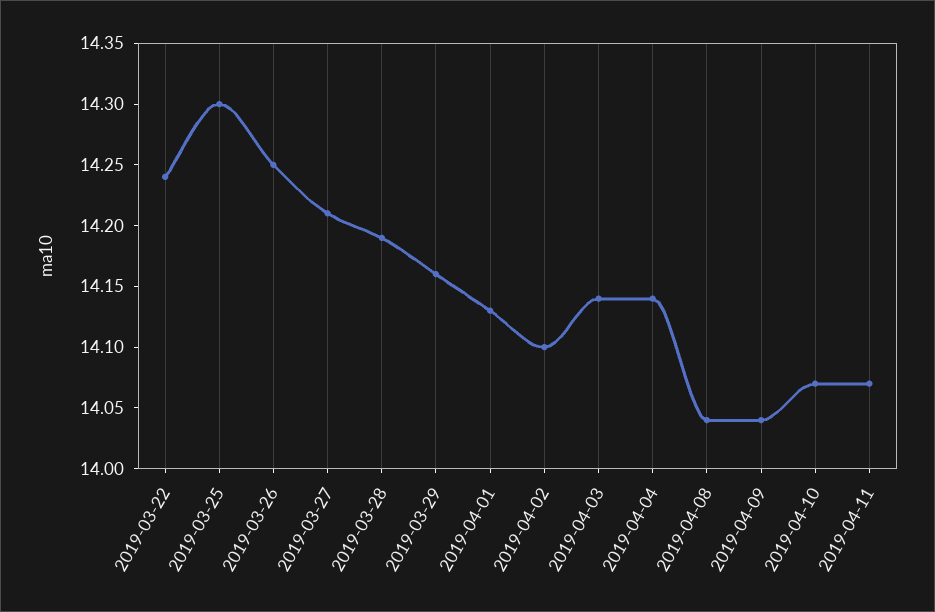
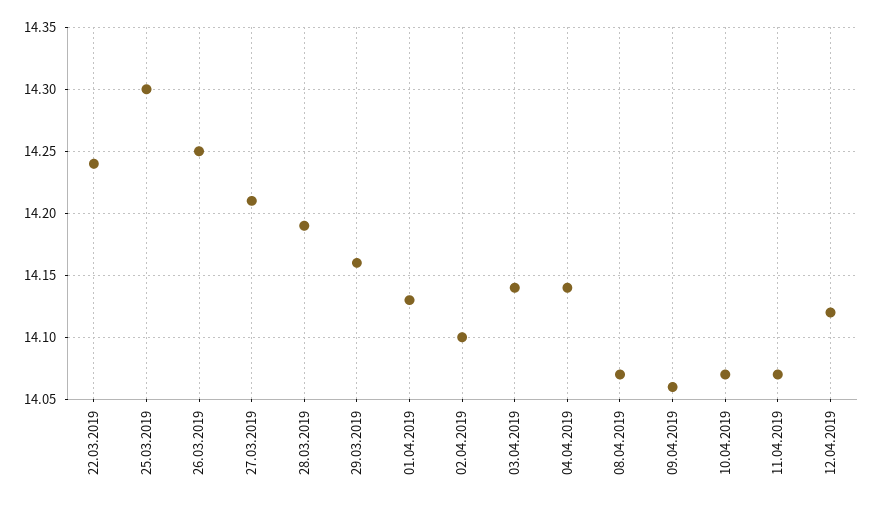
2019-04-08: 14.04 -> 14.07
2019-04-09: 14.04 -> 14.06
12.04.2019: none -> 14.12

